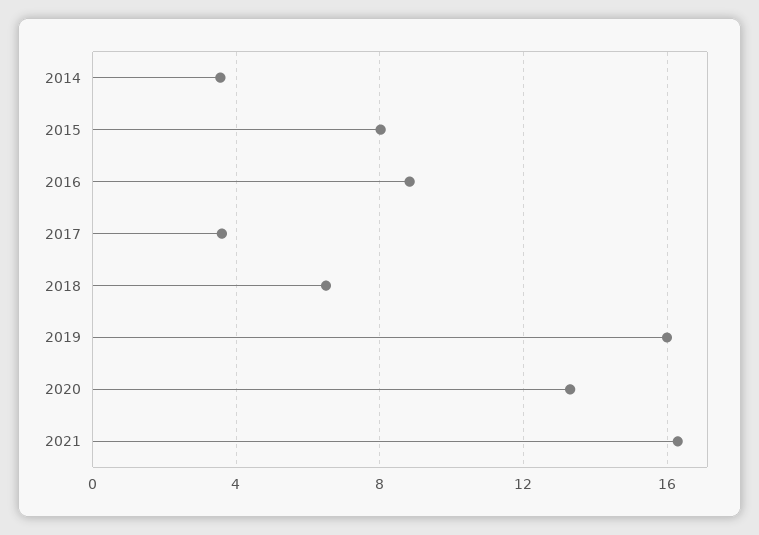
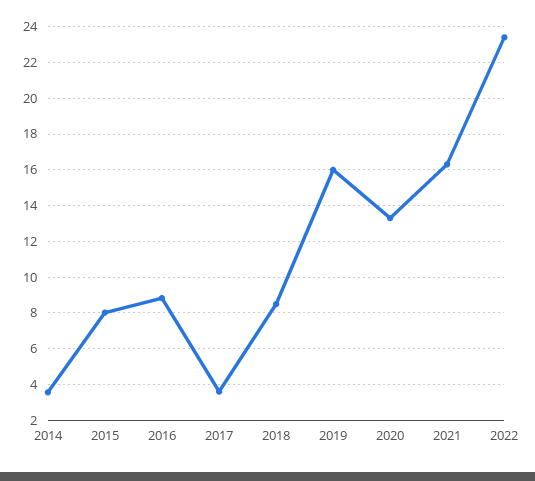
2018: 6.5 -> 8.5
2022: none -> 23.5

